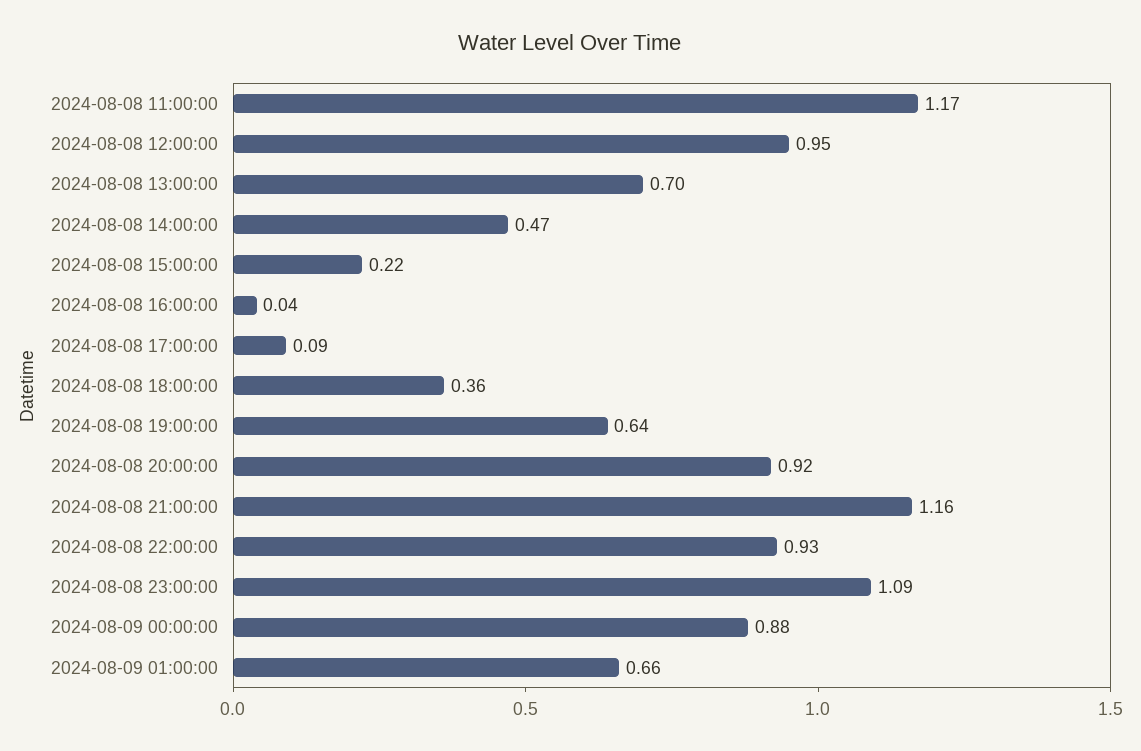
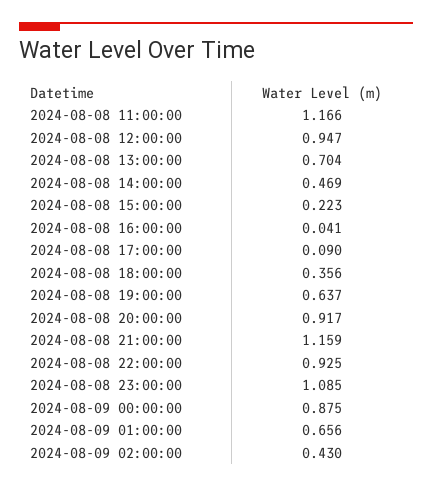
2024-08-09 02:00:00: none -> 0.43

